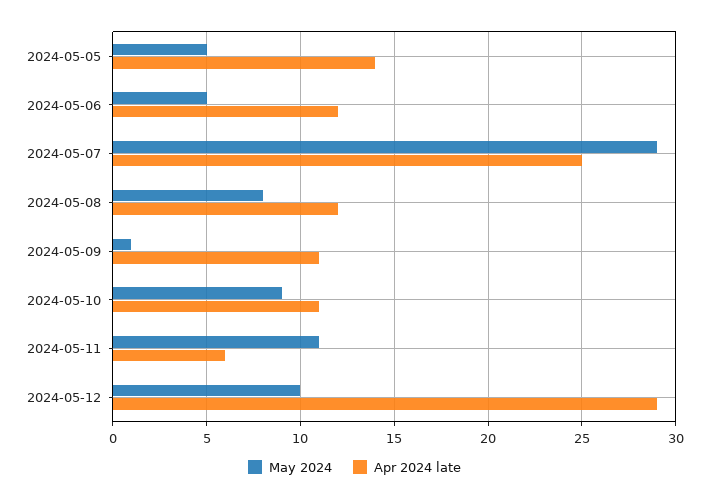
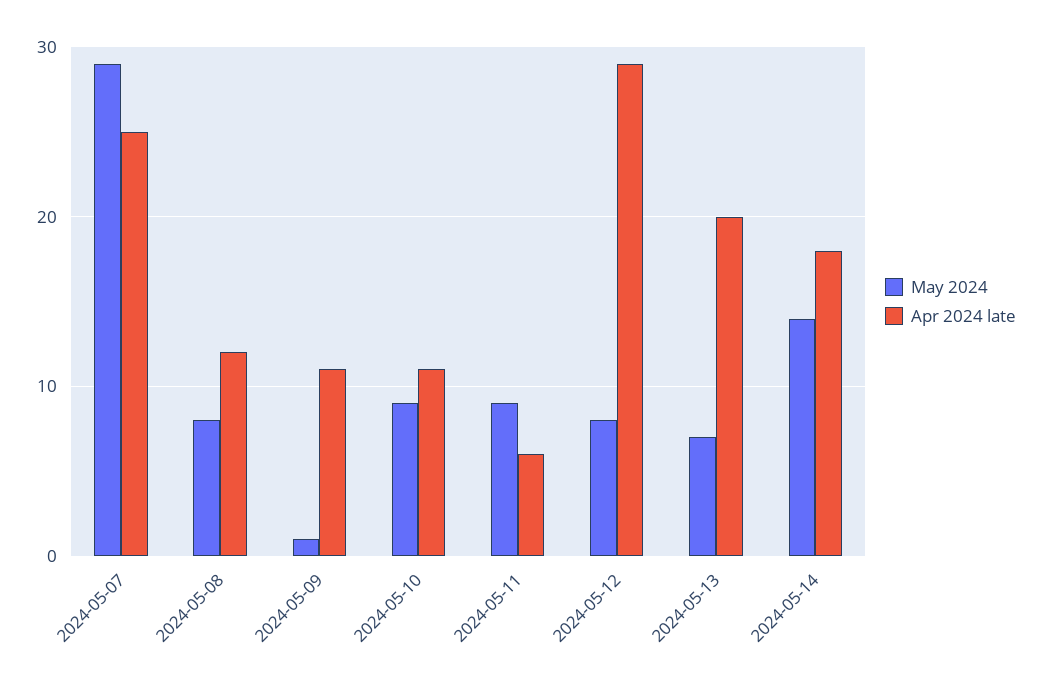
May 2024, 2024-05-05: 5 -> none
Apr 2024 late, 2024-05-05: 14 -> none
May 2024, 2024-05-06: 5 -> none
Apr 2024 late, 2024-05-06: 12 -> none
May 2024, 2024-05-11: 11 -> 9
May 2024, 2024-05-12: 10 -> 8
May 2024, 2024-05-13: none -> 7
Apr 2024 late, 2024-05-13: none -> 20
May 2024, 2024-05-14: none -> 14
Apr 2024 late, 2024-05-14: none -> 18

